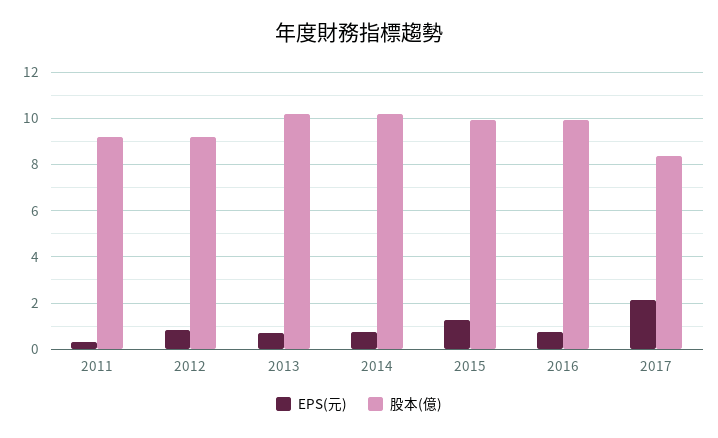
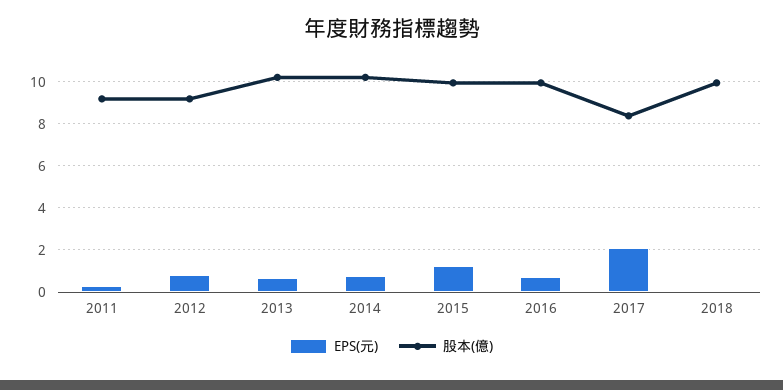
EPS(元), 2018: none -> 0
股本(億), 2018: none -> 10

